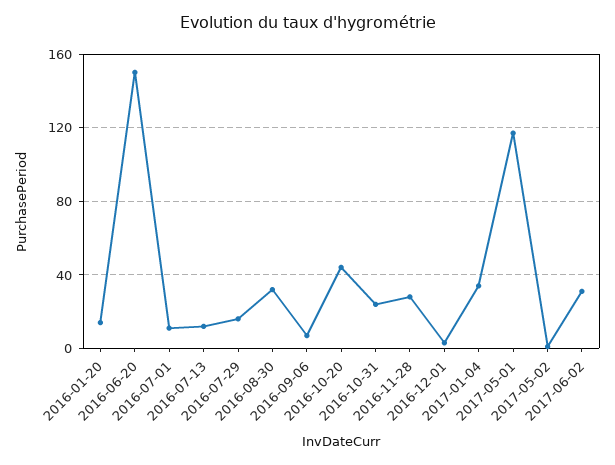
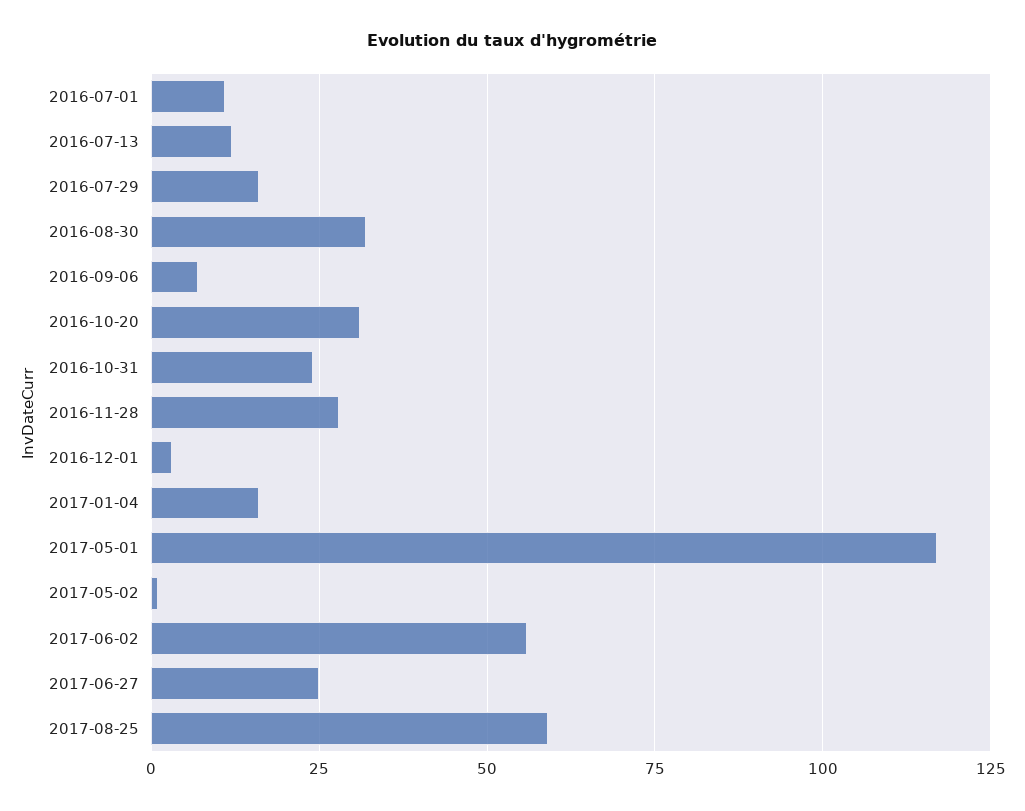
2016-01-20: 15 -> none
2016-06-20: 150 -> none
2016-10-20: 45 -> 30
2017-01-04: 35 -> 15
2017-06-02: 30 -> 55
2017-06-27: none -> 25
2017-08-25: none -> 60

